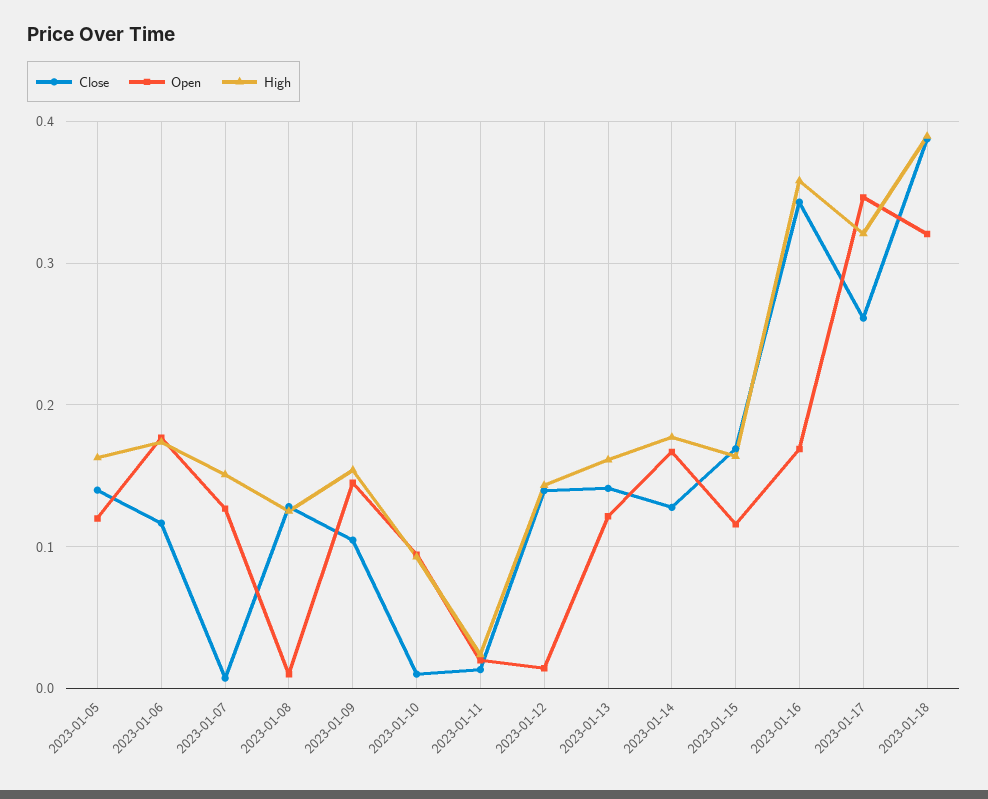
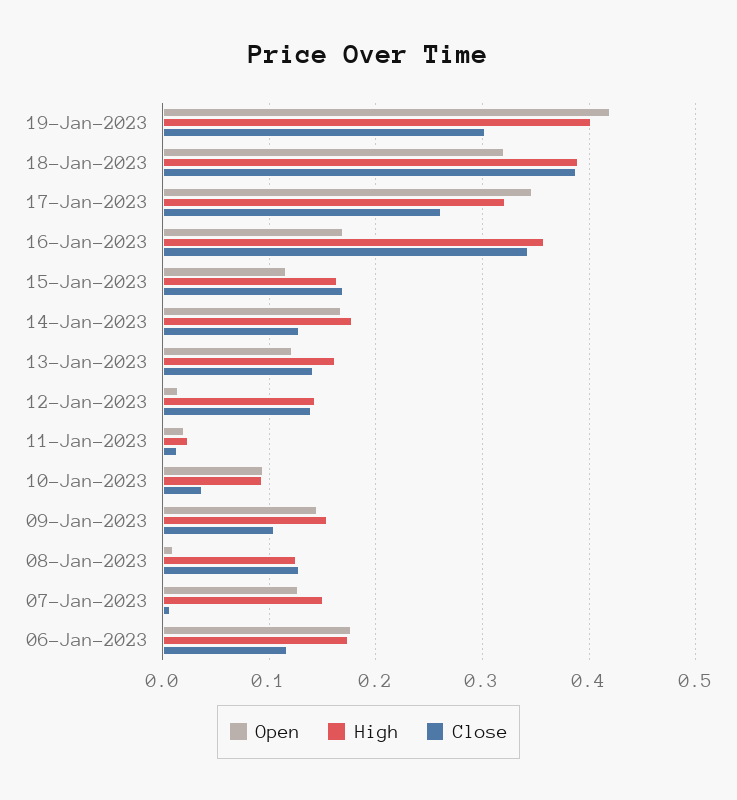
Close, 2023-01-05: 0.14 -> none
Open, 2023-01-05: 0.12 -> none
High, 2023-01-05: 0.16 -> none
Close, 2023-01-10: 0.01 -> 0.04
Open, 19-Jan-2023: none -> 0.42
High, 19-Jan-2023: none -> 0.4
Close, 19-Jan-2023: none -> 0.3

